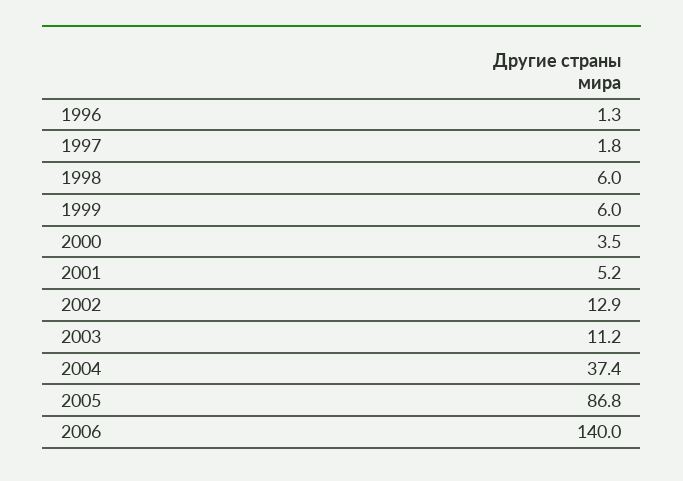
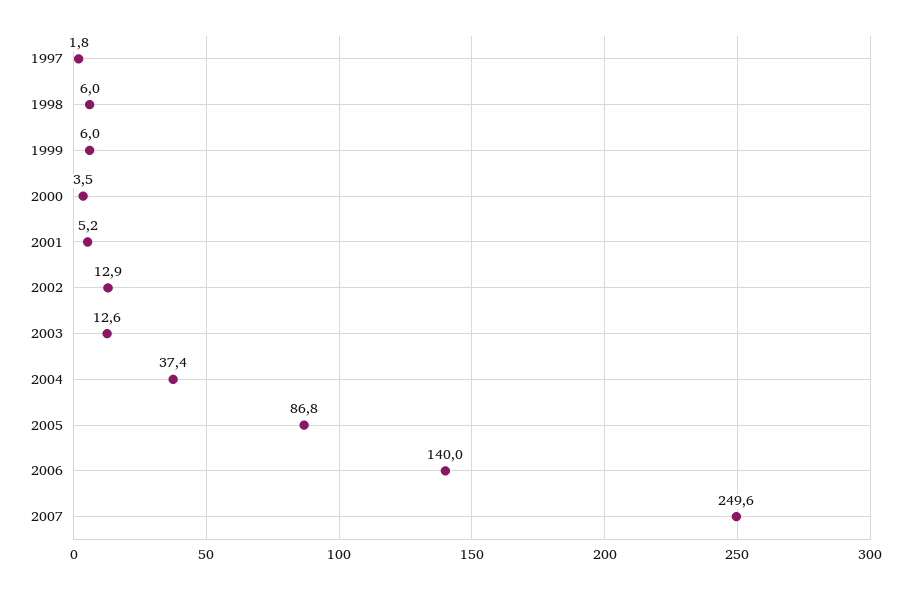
1996: 1.3 -> none
2003: 11.2 -> 12.6
2007: none -> 249.6

